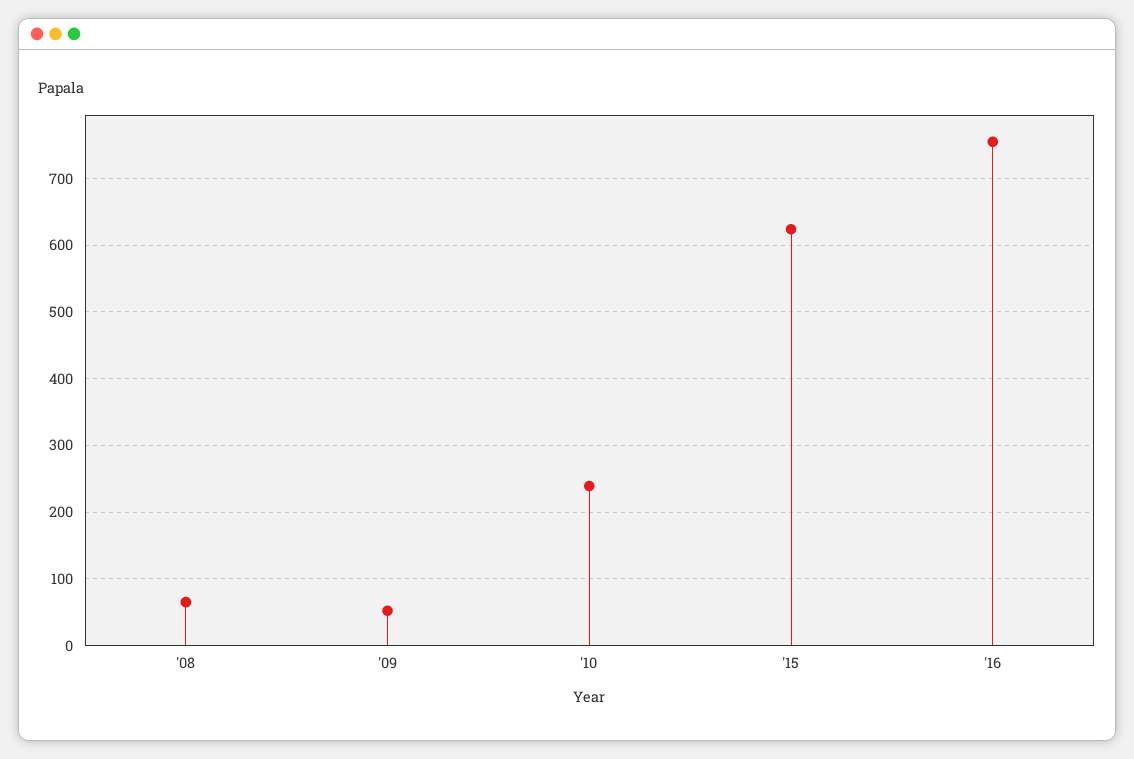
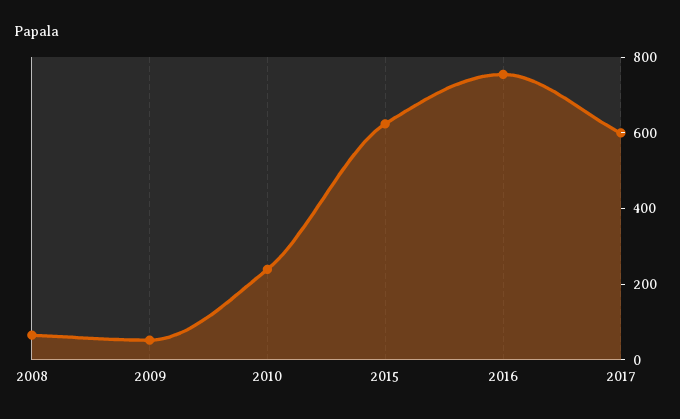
2017: none -> 600

